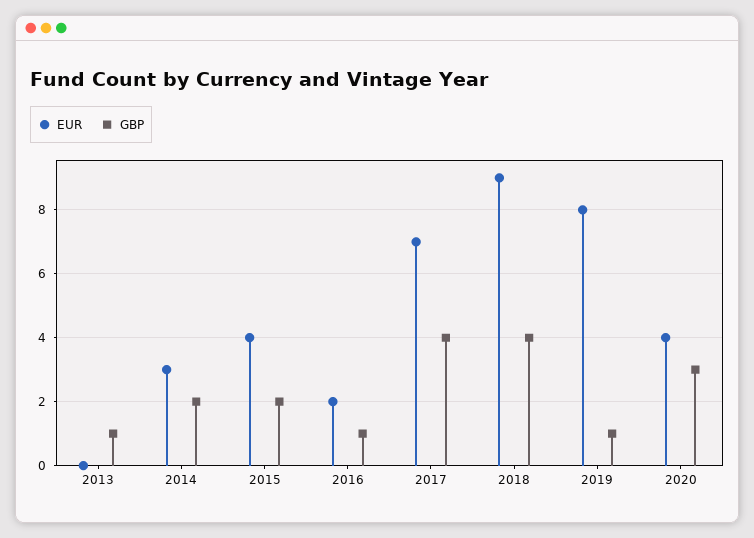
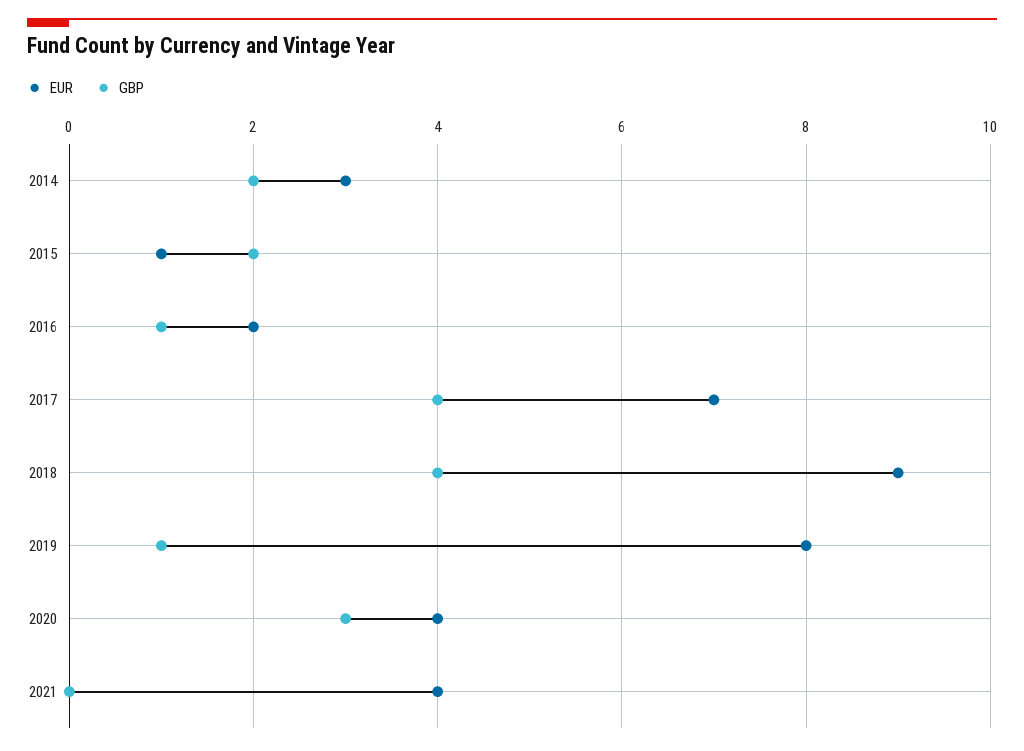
EUR, 2013: 0 -> none
GBP, 2013: 1 -> none
EUR, 2015: 4 -> 1
EUR, 2021: none -> 4
GBP, 2021: none -> 0

